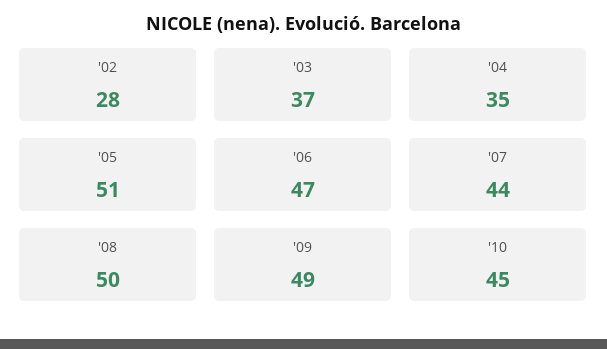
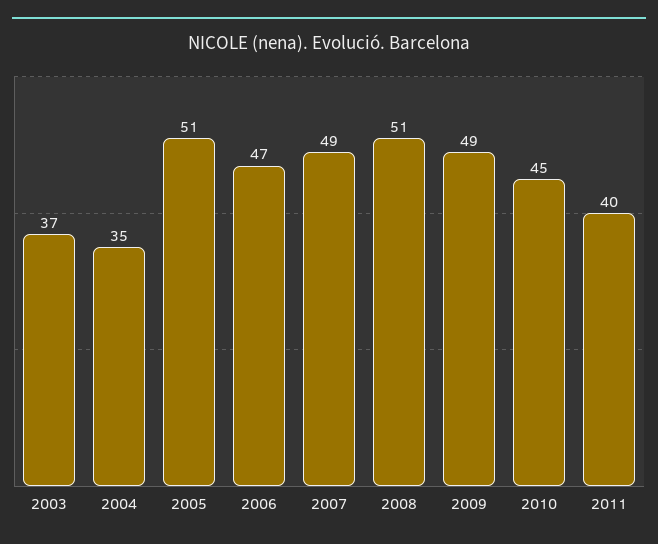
'02: 28 -> none
'07: 44 -> 49
'08: 50 -> 51
2011: none -> 40

